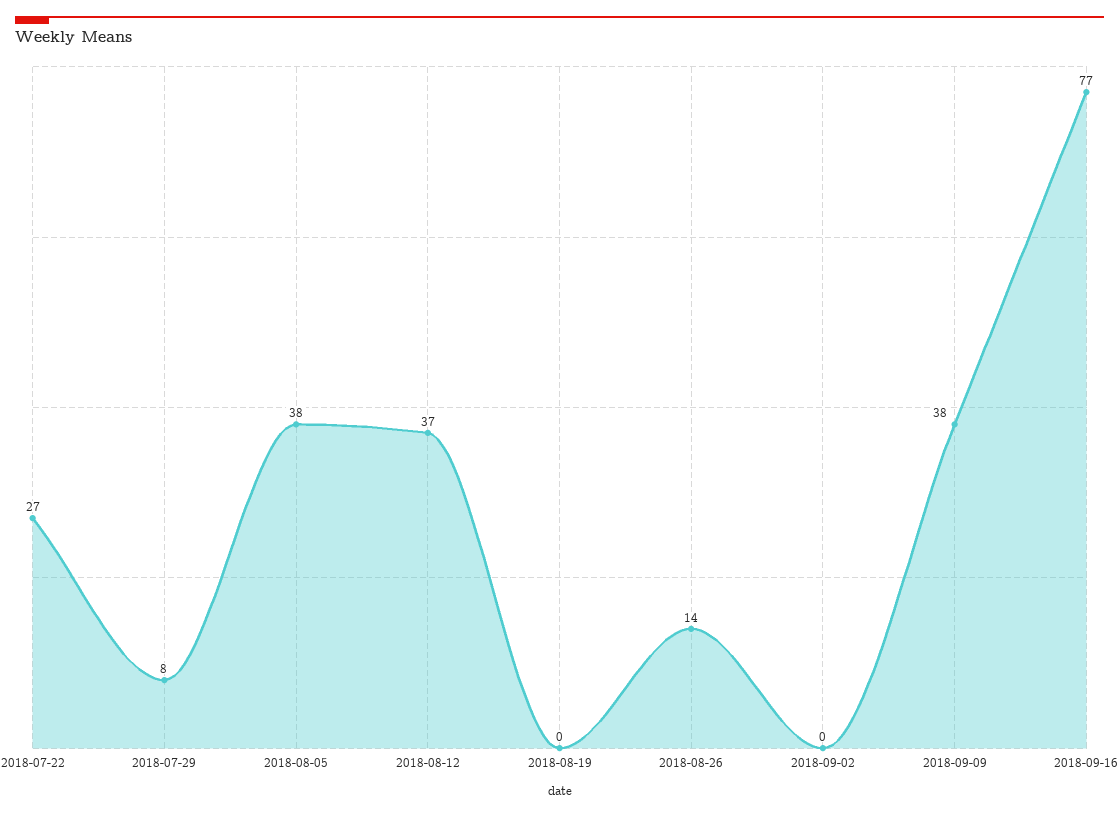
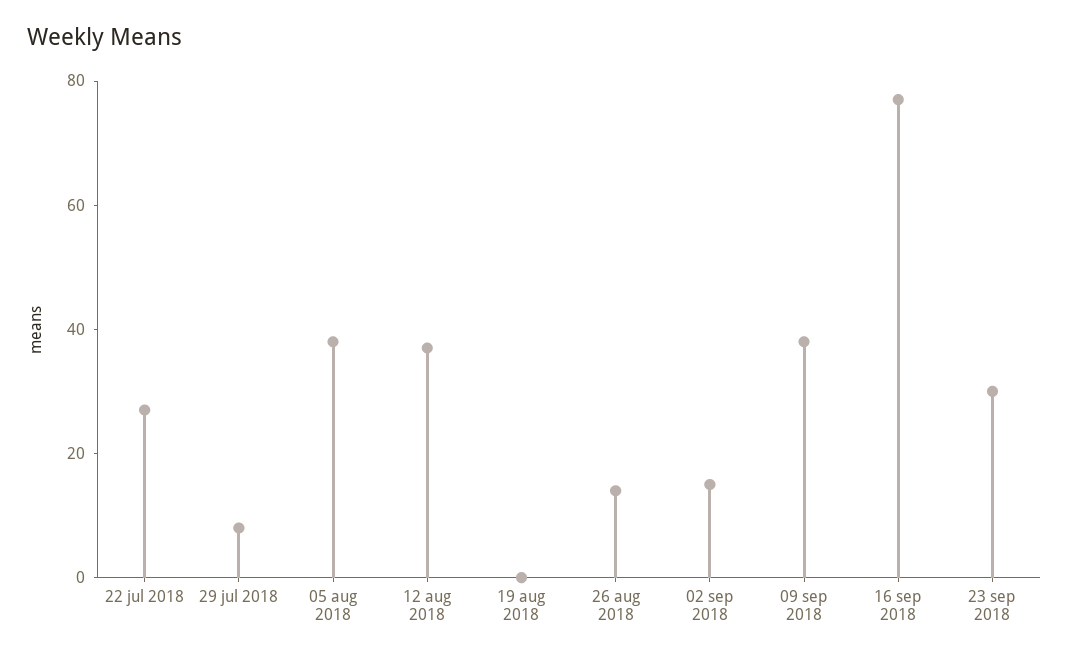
2018-09-02: 0 -> 15
23 sep 2018: none -> 30

